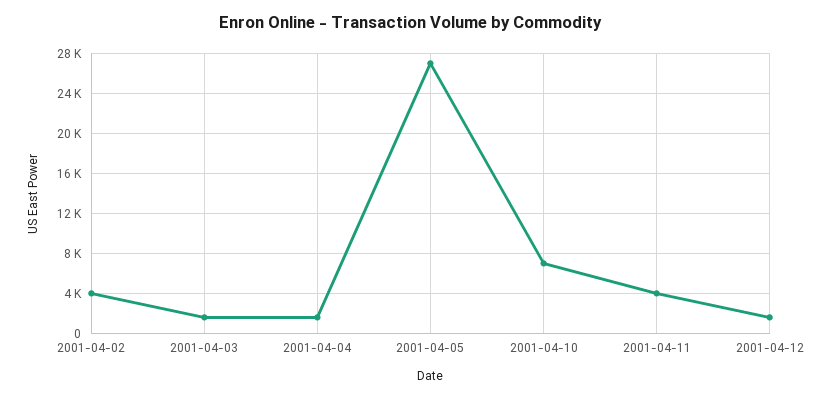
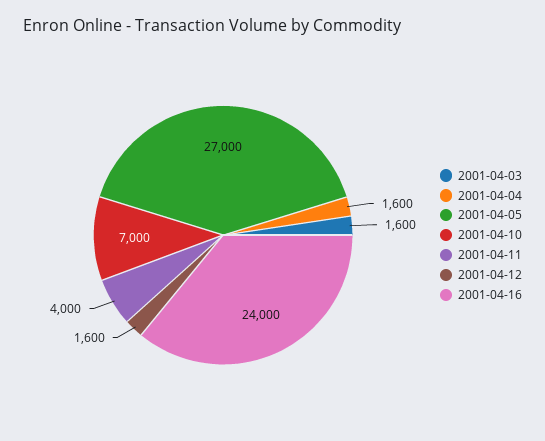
2001-04-02: 4000 -> none
2001-04-16: none -> 24000

